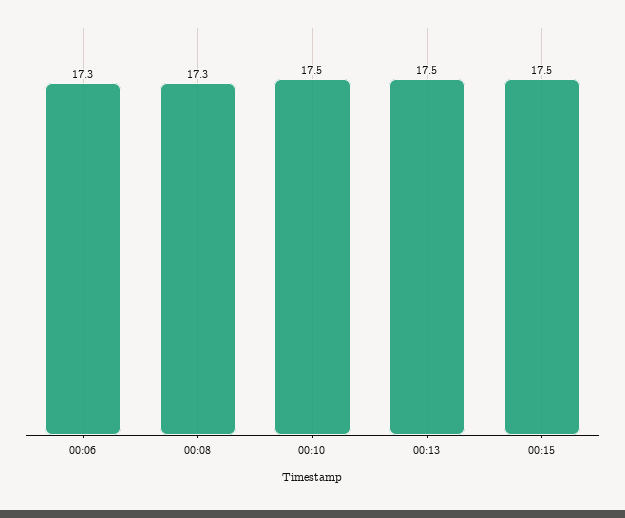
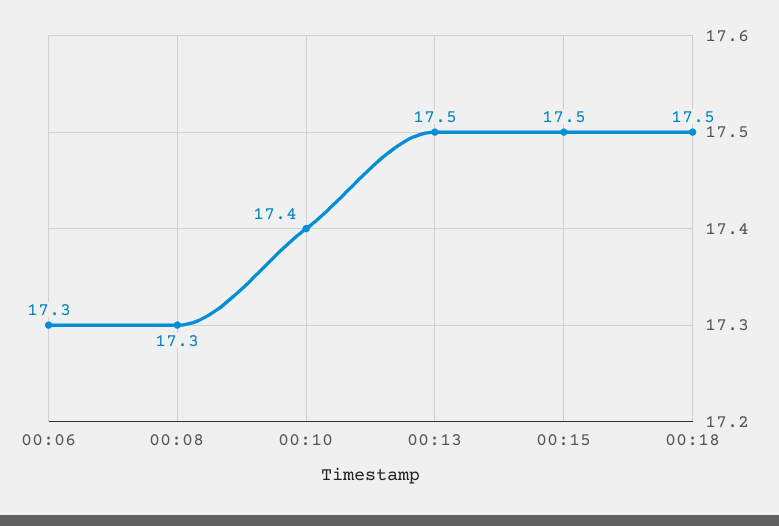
00:10: 17.5 -> 17.4
00:18: none -> 17.5

